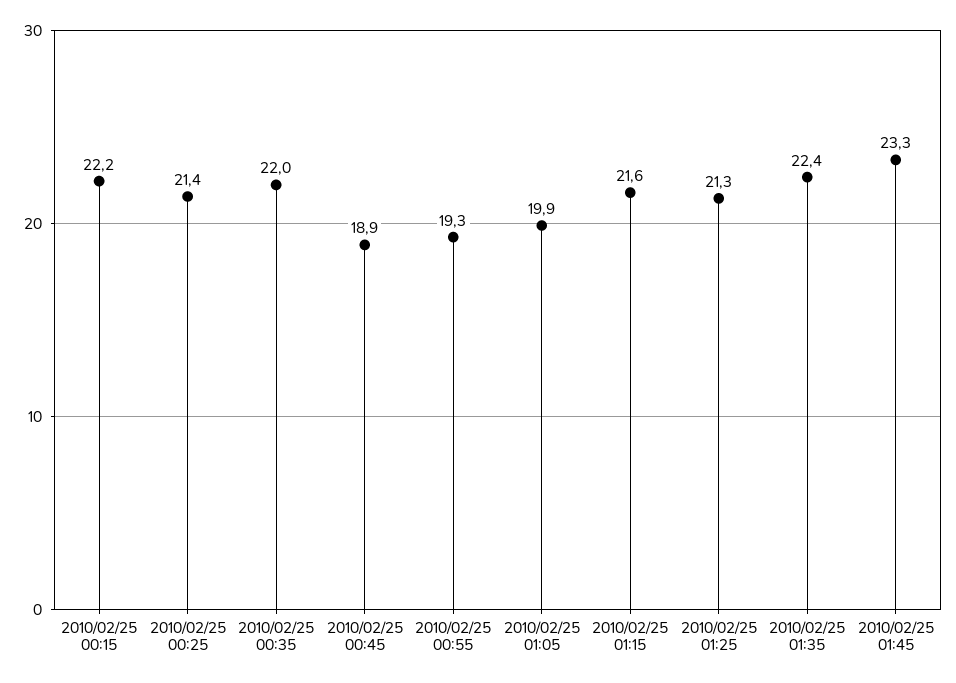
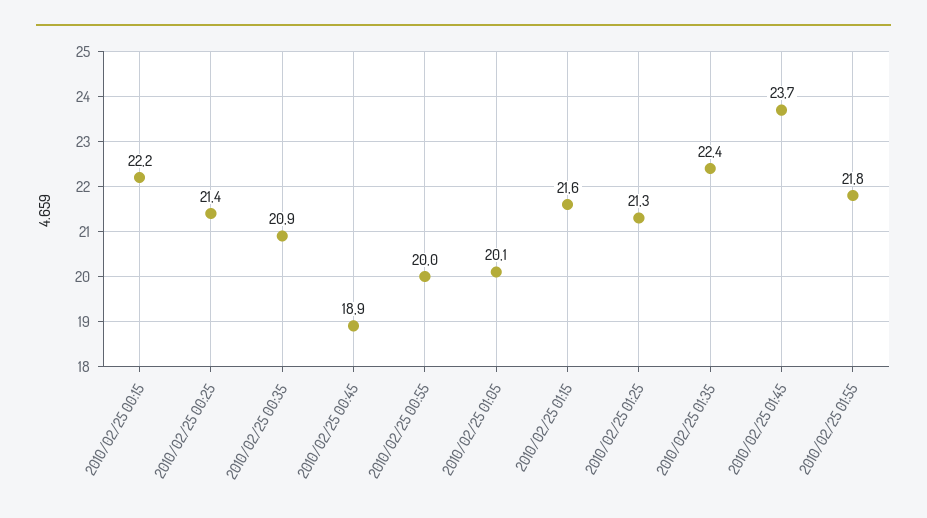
2010/02/25 00:35: 22 -> 20.9
2010/02/25 00:55: 19.3 -> 20
2010/02/25 01:05: 19.9 -> 20.1
2010/02/25 01:45: 23.3 -> 23.7
2010/02/25 01:55: none -> 21.8

